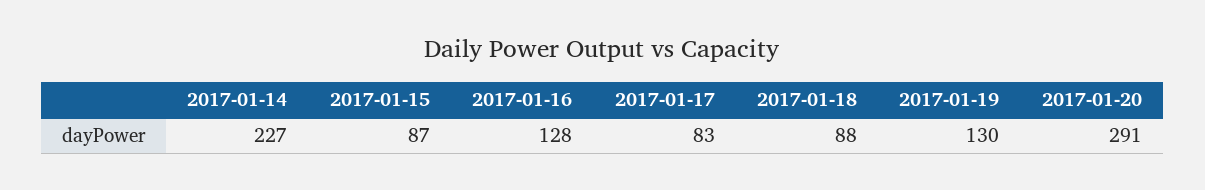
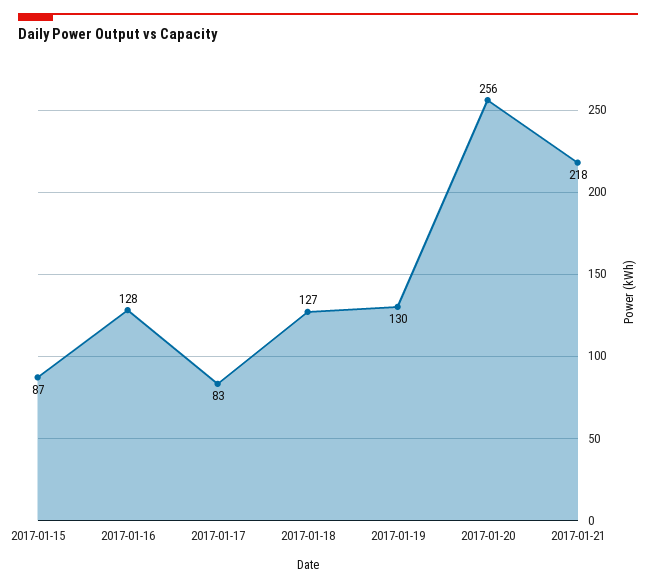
2017-01-14: 227 -> none
2017-01-18: 88 -> 127
2017-01-20: 291 -> 256
2017-01-21: none -> 218

